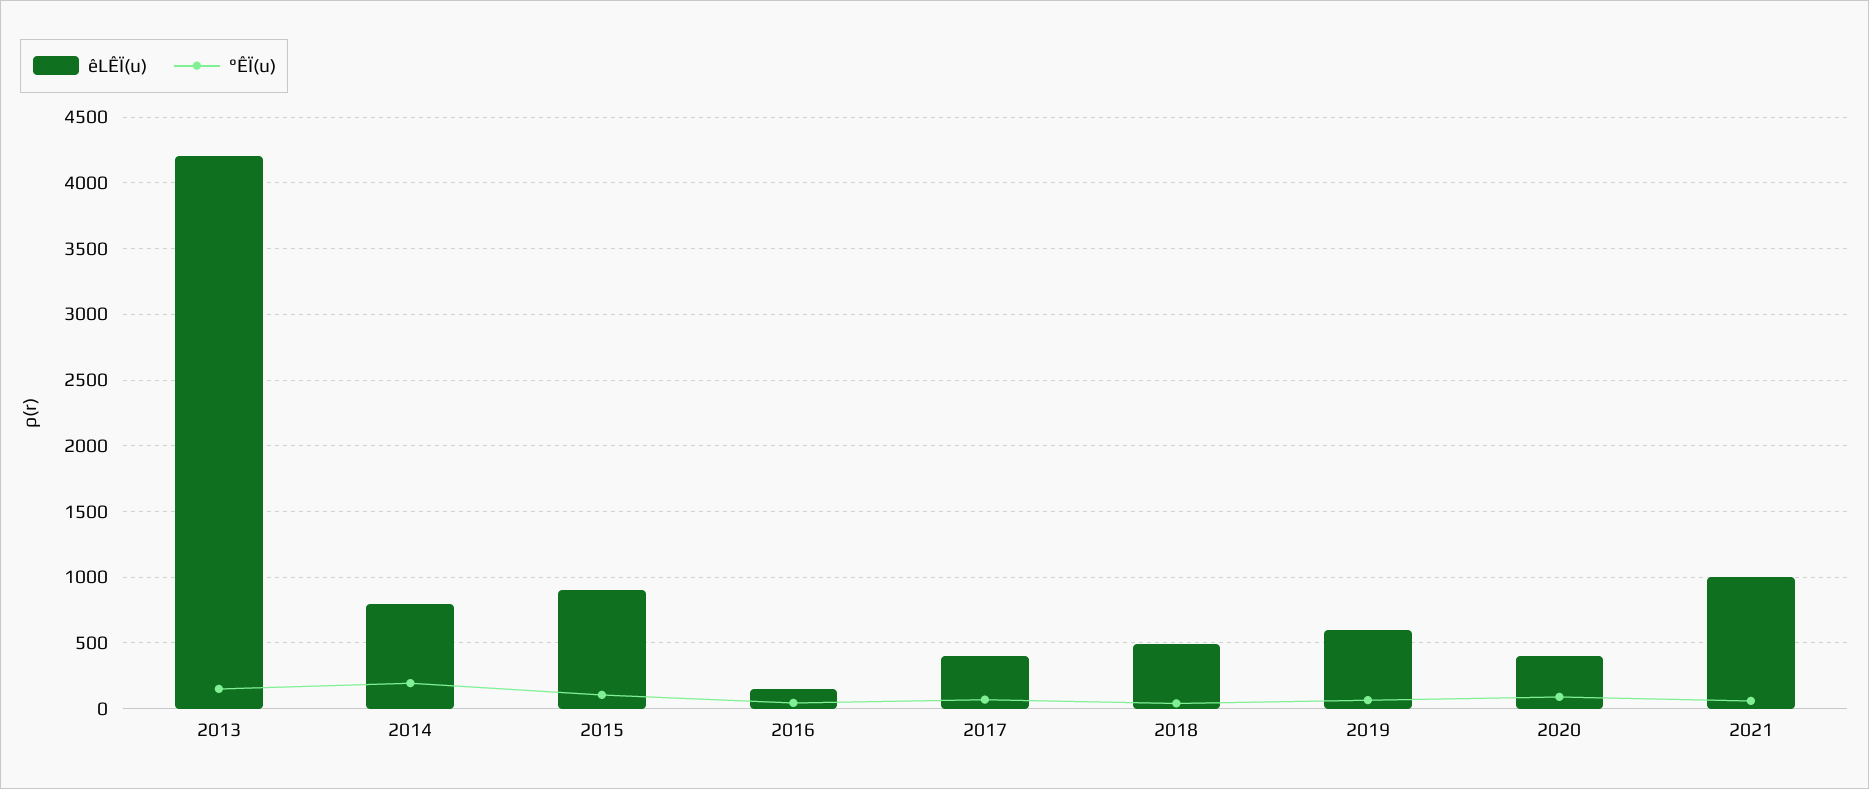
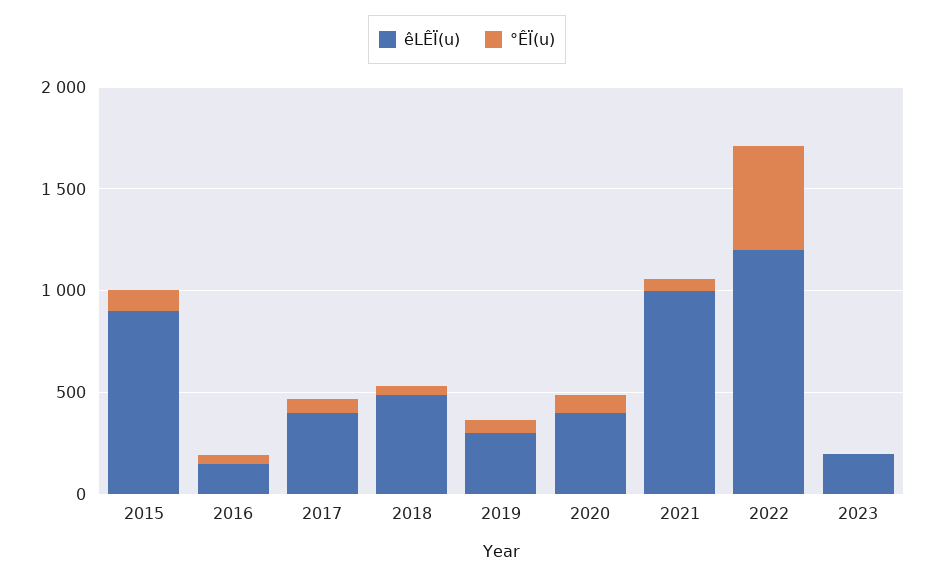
êLÊÏ(u), 2013: 4200 -> none
°ÊÏ(u), 2013: 150 -> none
êLÊÏ(u), 2014: 800 -> none
°ÊÏ(u), 2014: 200 -> none
êLÊÏ(u), 2019: 600 -> 300
êLÊÏ(u), 2022: none -> 1200
°ÊÏ(u), 2022: none -> 500
êLÊÏ(u), 2023: none -> 200
°ÊÏ(u), 2023: none -> 0

